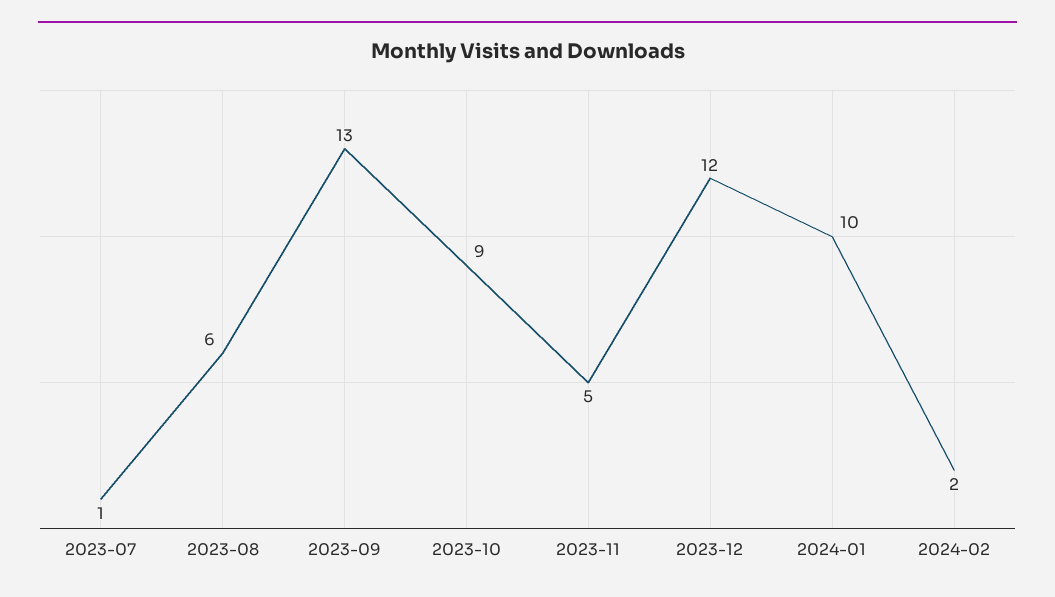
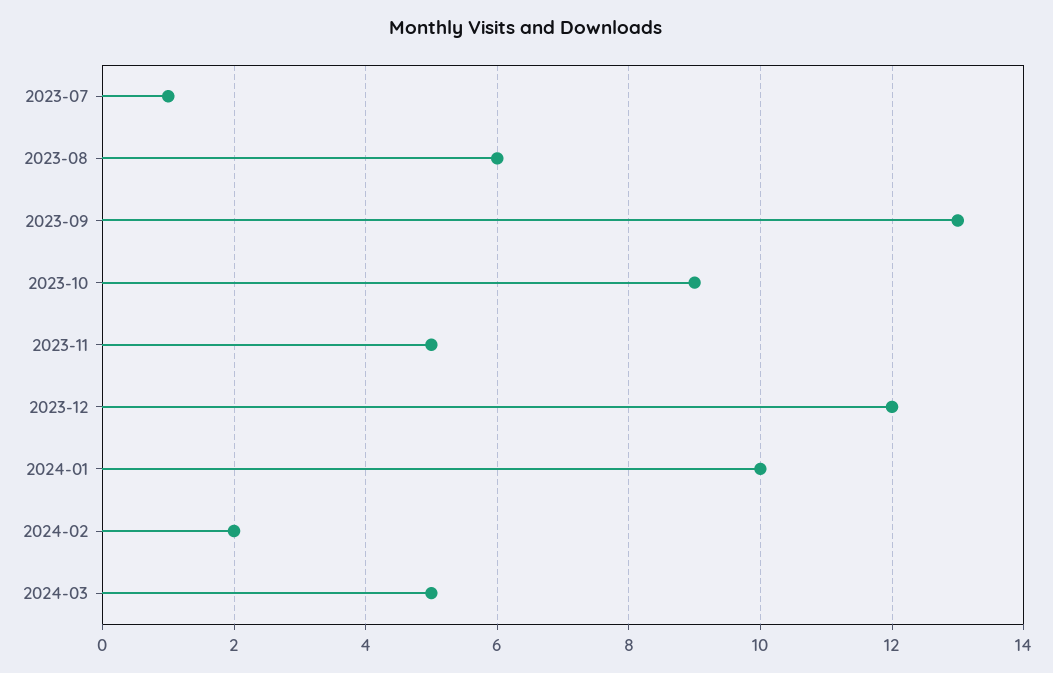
2024-03: none -> 5

